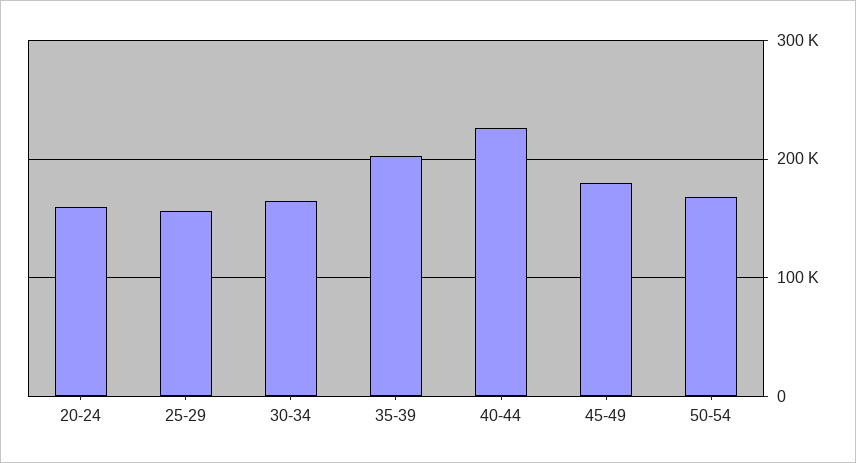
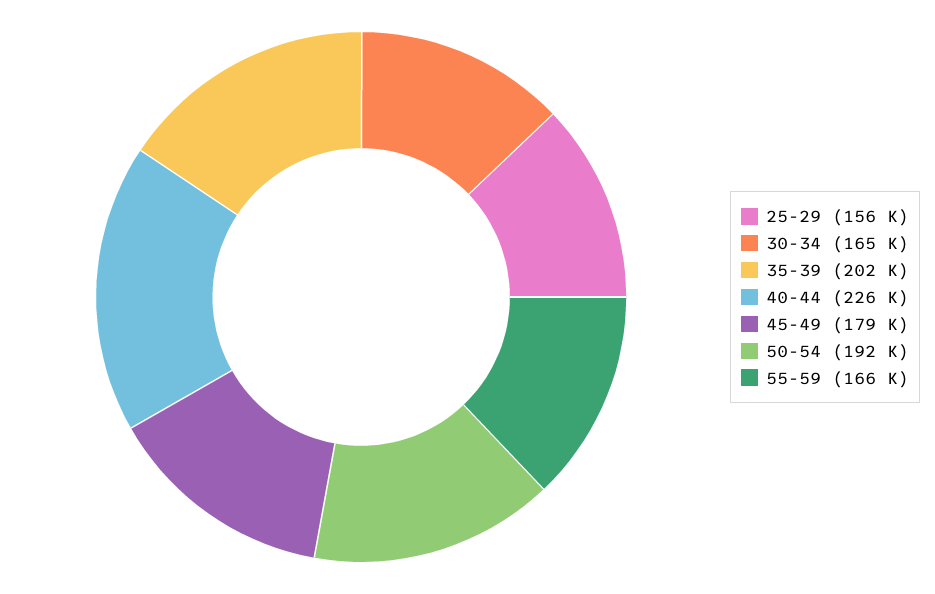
20-24: 160000 -> none
50-54: 170000 -> 192000
55-59: none -> 166000

